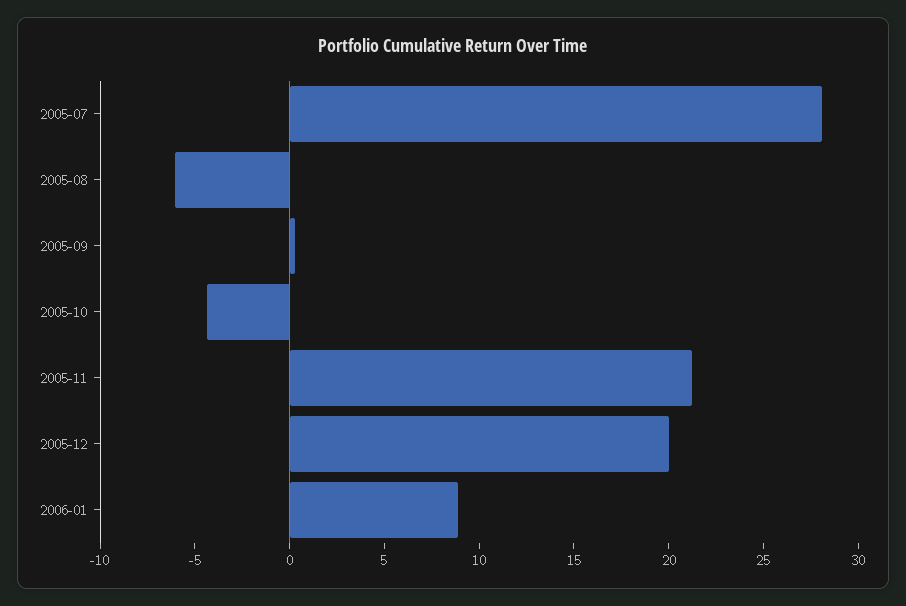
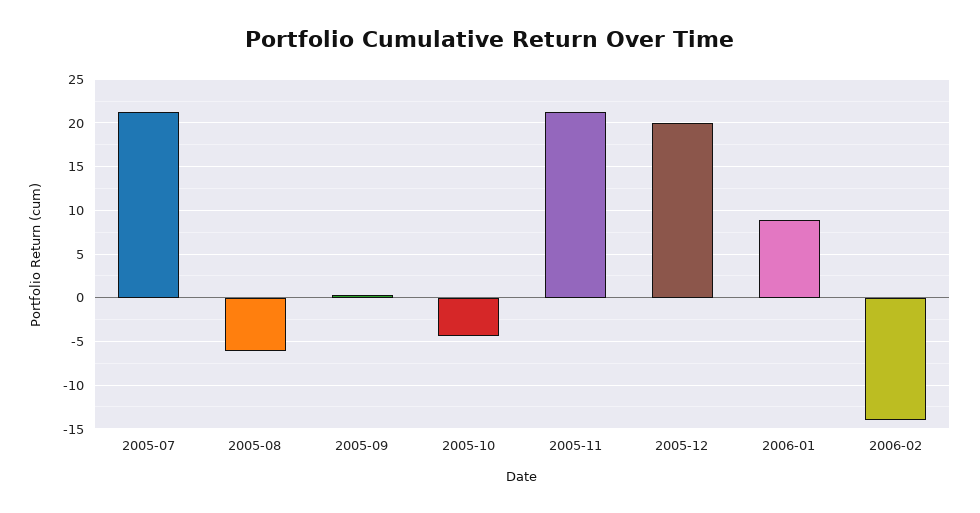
2005-07: 28 -> 21
2006-02: none -> -14

